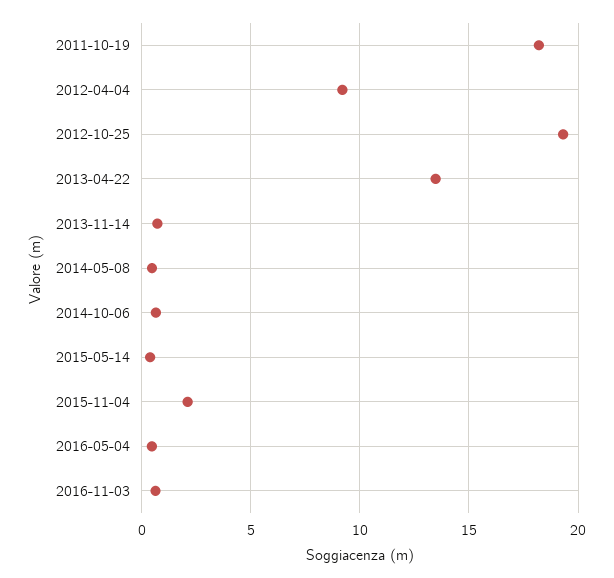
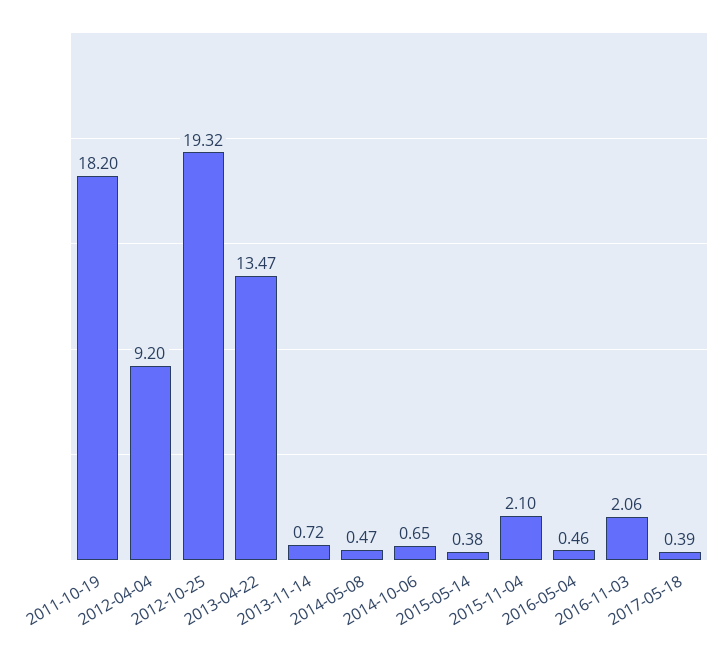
2016-11-03: 0.5 -> 2.06
2017-05-18: none -> 0.39

